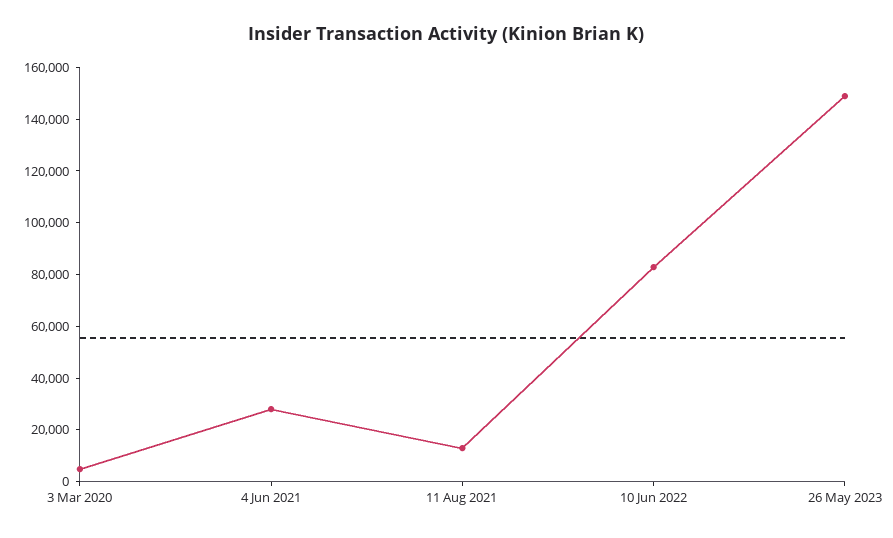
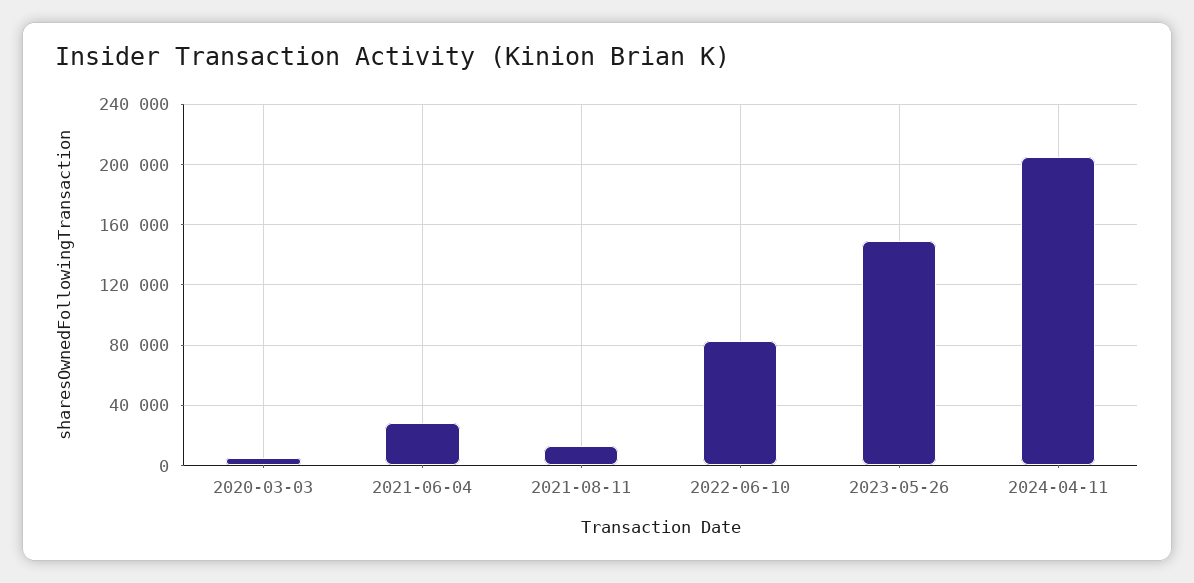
2024-04-11: none -> 205000

